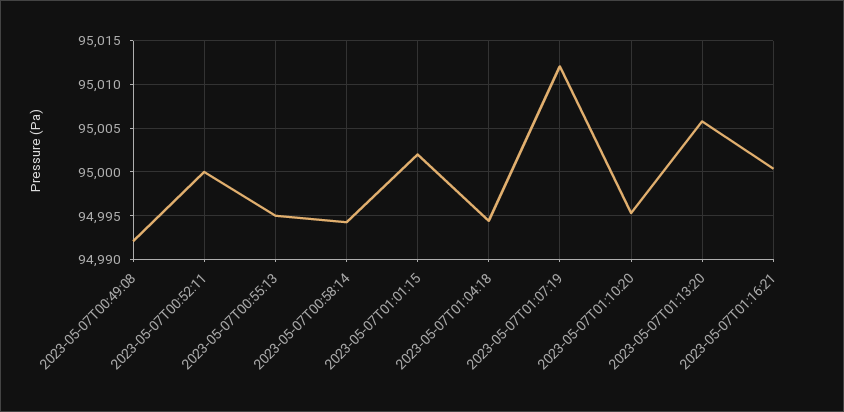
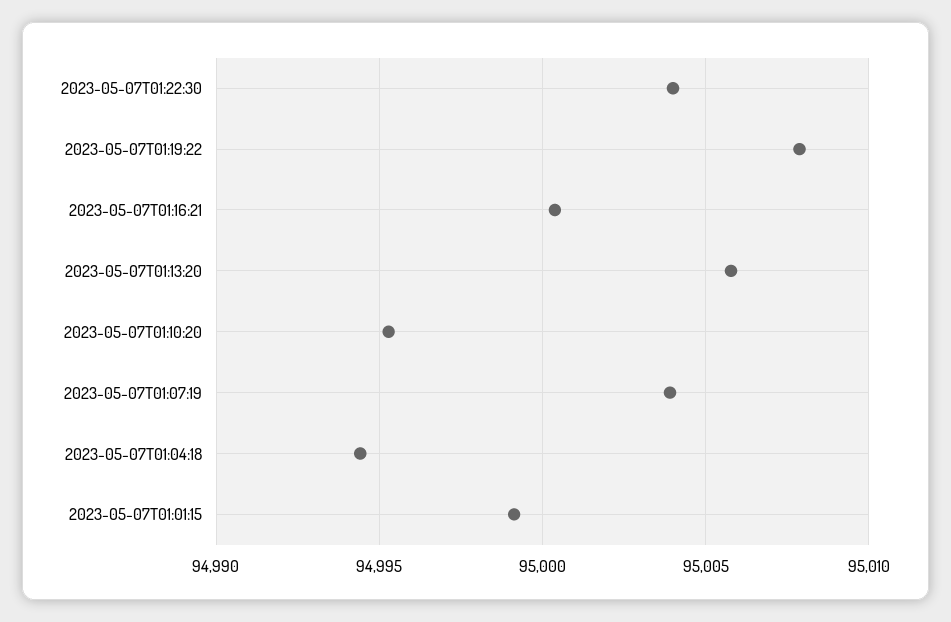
2023-05-07T00:49:08: 94992 -> none
2023-05-07T00:52:11: 95000 -> none
2023-05-07T00:55:13: 94995 -> none
2023-05-07T00:58:14: 94994 -> none
2023-05-07T01:01:15: 95002 -> 94999
2023-05-07T01:07:19: 95012 -> 95004
2023-05-07T01:22:30: none -> 95004
2023-05-07T01:19:22: none -> 95008

